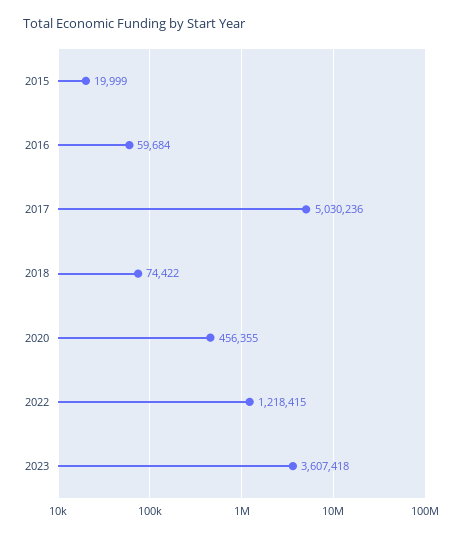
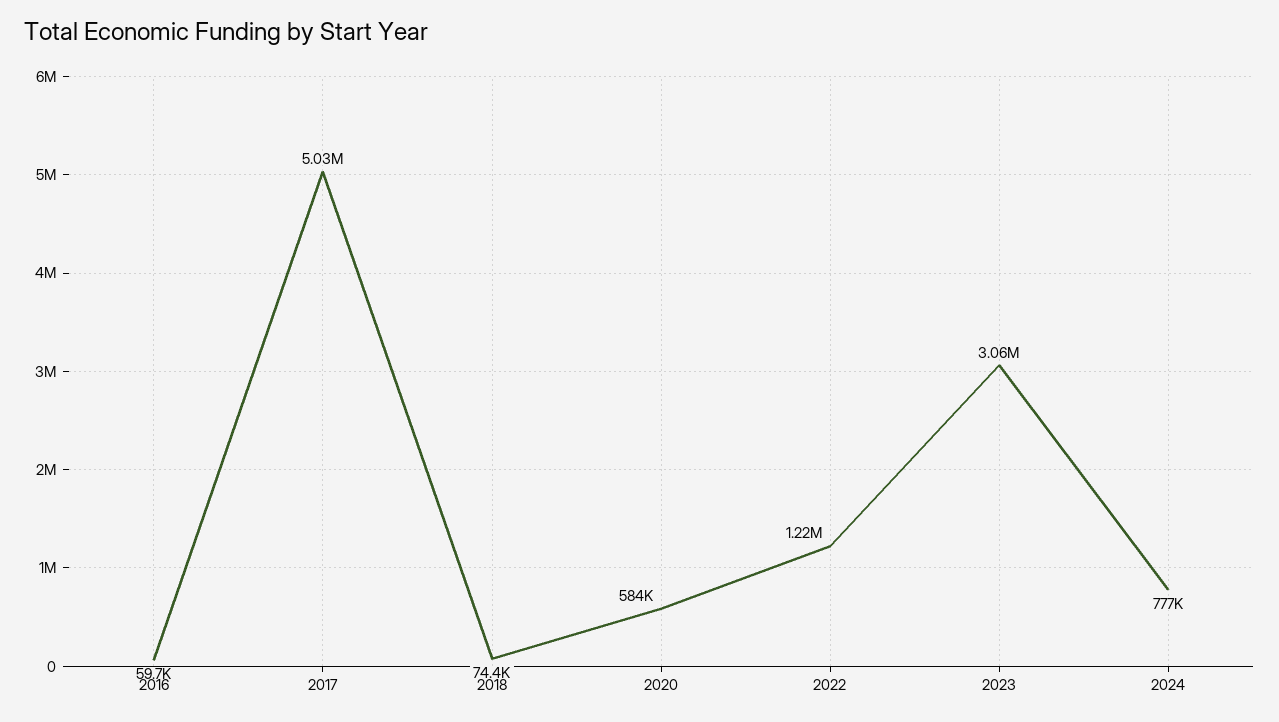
2015: 19999 -> none
2020: 456355 -> 584000
2023: 3607418 -> 3060000
2024: none -> 777000

